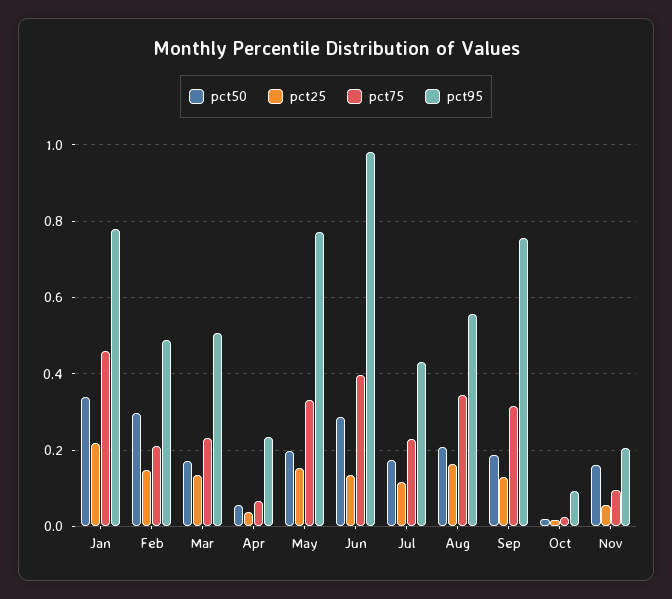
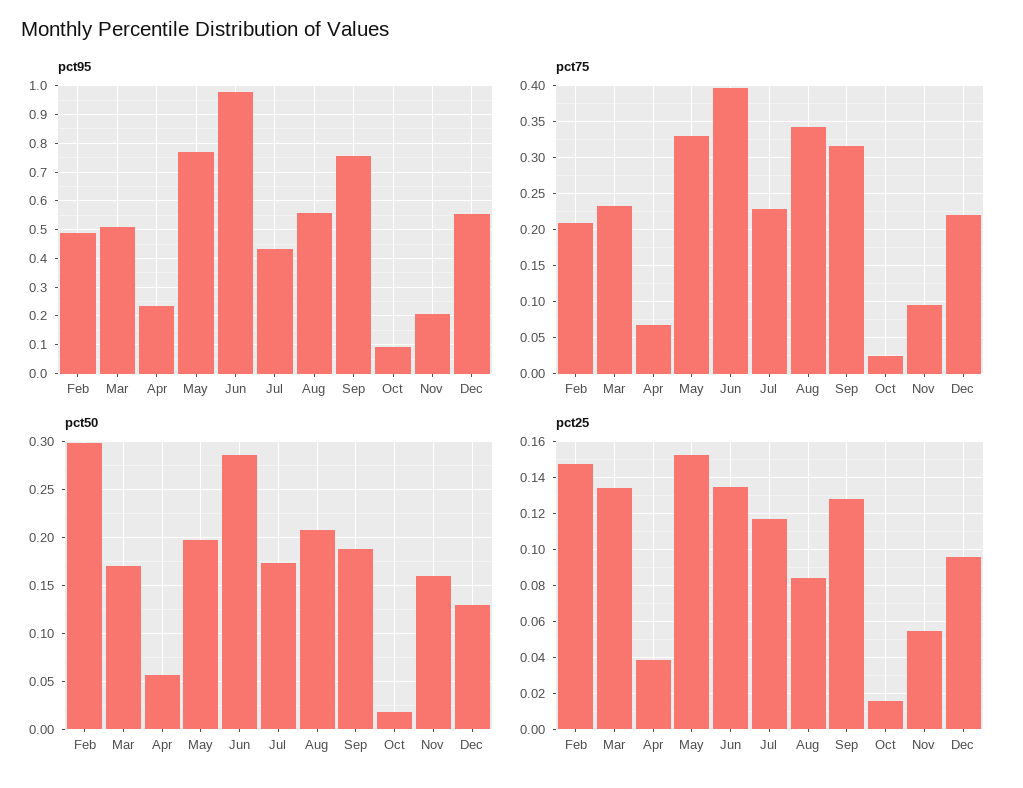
pct50, Jan: 0.34 -> none
pct25, Jan: 0.22 -> none
pct75, Jan: 0.46 -> none
pct95, Jan: 0.78 -> none
pct25, Aug: 0.16 -> 0.085
pct95, Dec: none -> 0.55
pct75, Dec: none -> 0.22
pct50, Dec: none -> 0.13
pct25, Dec: none -> 0.095

